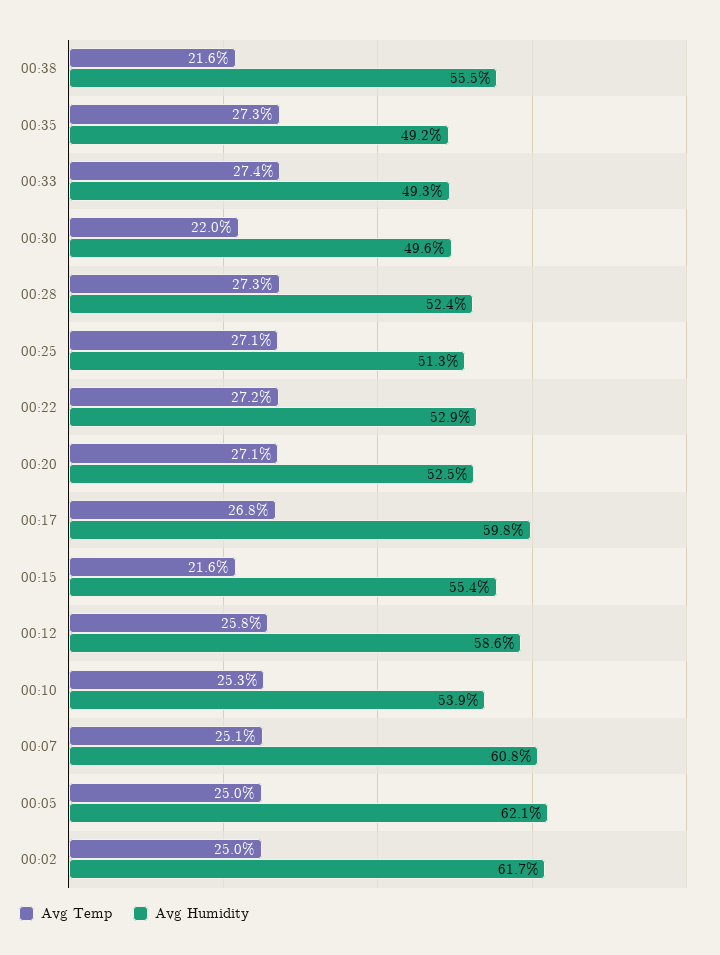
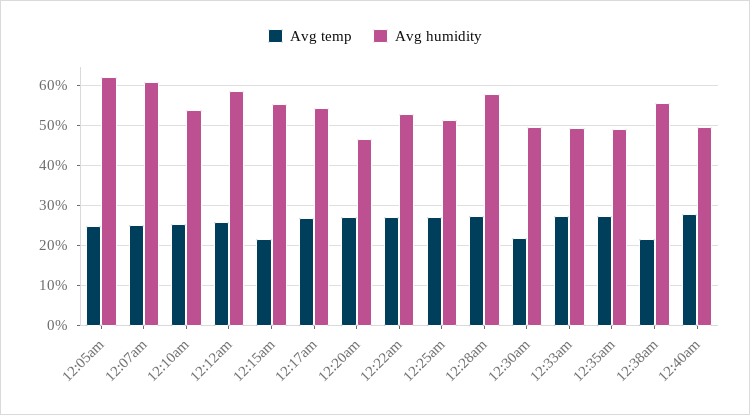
Avg Humidity, 00:28: 52.4 -> 58
Avg Humidity, 00:20: 52.5 -> 46
Avg Humidity, 00:17: 59.8 -> 54
Avg Temp, 00:02: 25 -> none
Avg Humidity, 00:02: 61.7 -> none
Avg Temp, 12:40am: none -> 28
Avg Humidity, 12:40am: none -> 50

